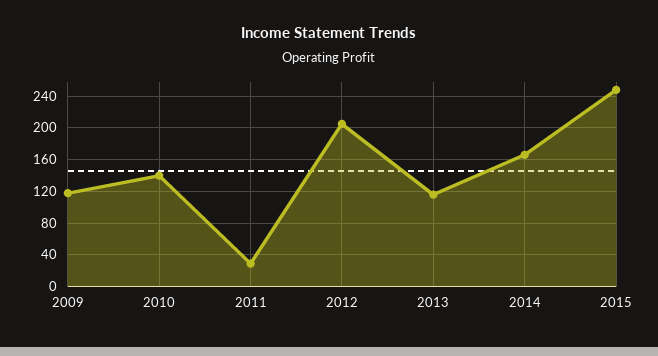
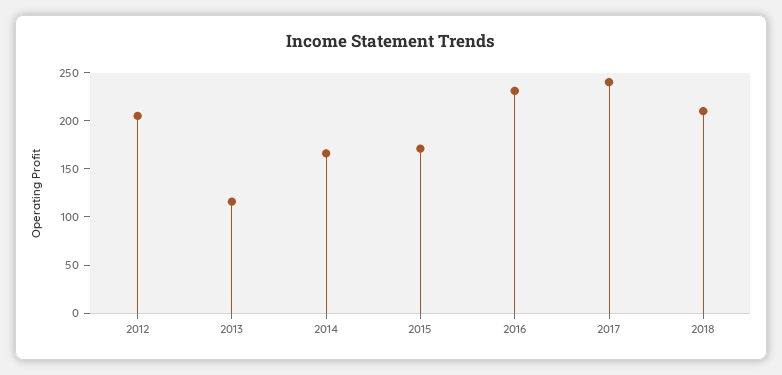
2009: 120 -> none
2010: 140 -> none
2011: 30 -> none
2015: 250 -> 170
2016: none -> 230
2017: none -> 240
2018: none -> 210

